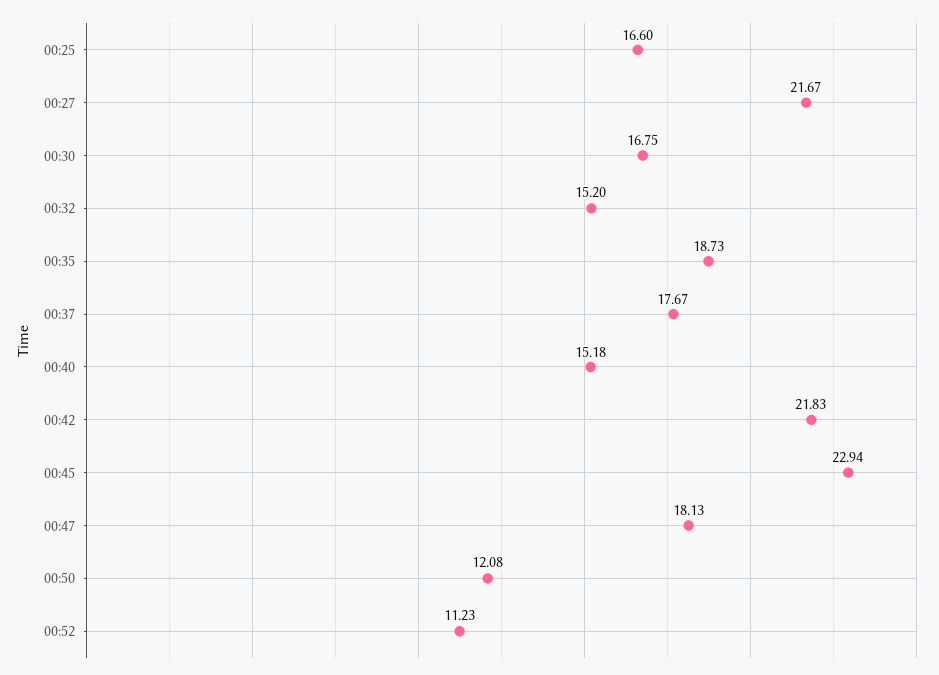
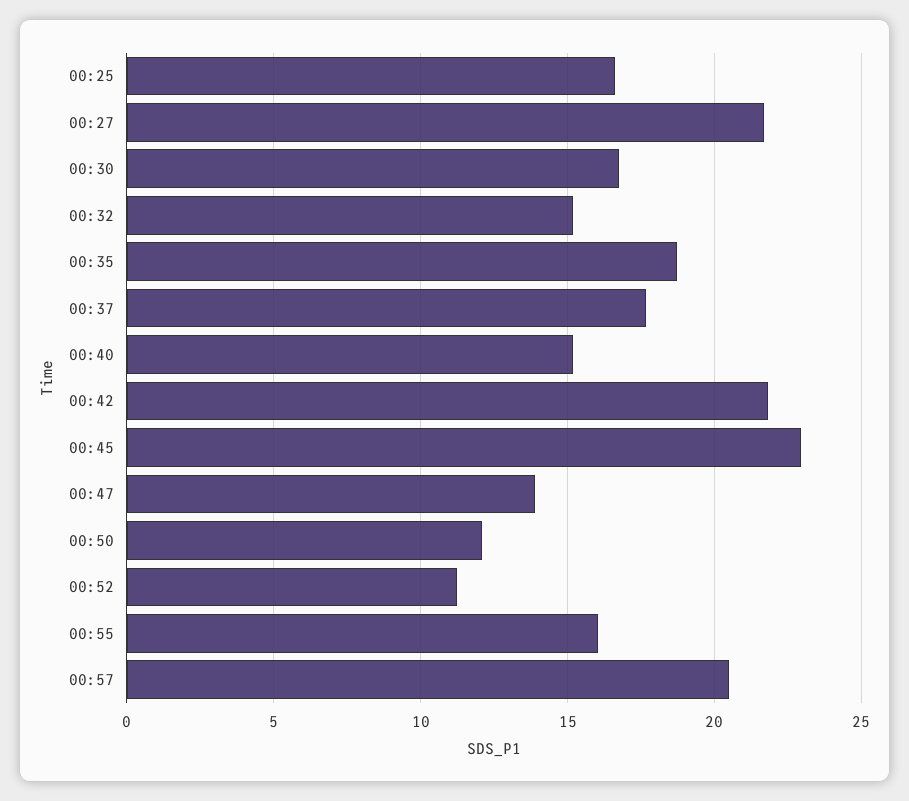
00:47: 18.13 -> 14
00:55: none -> 16
00:57: none -> 20.5

